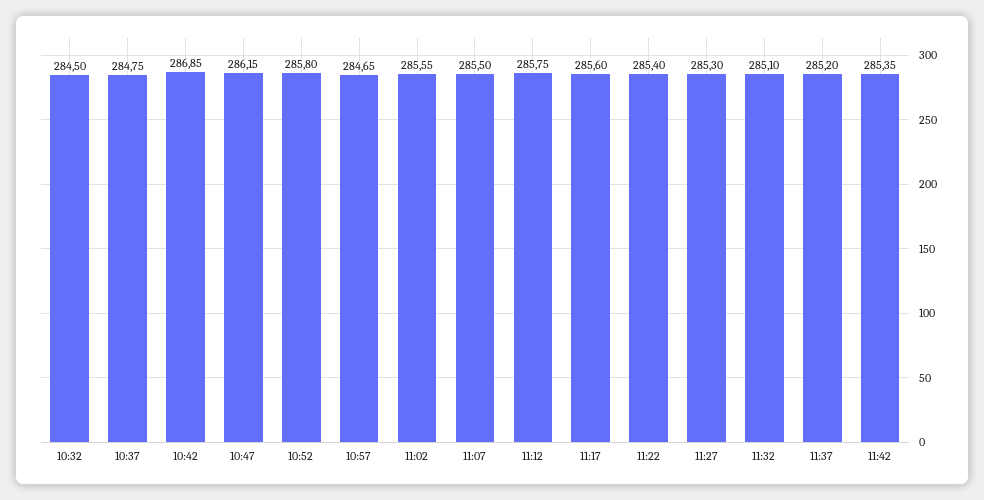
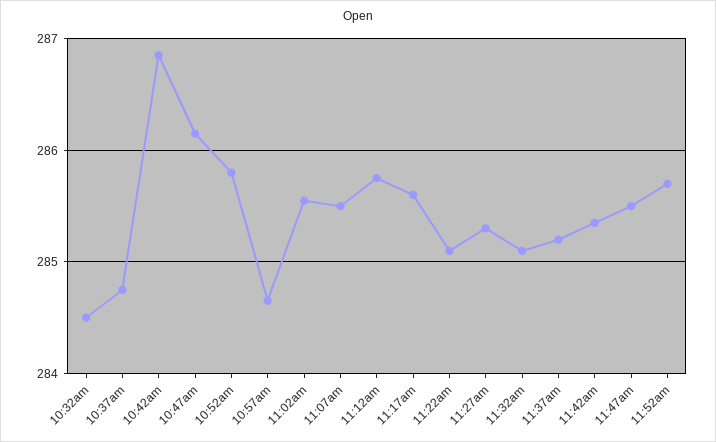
11:22: 285.4 -> 285.1
11:47am: none -> 285.5
11:52am: none -> 285.7

